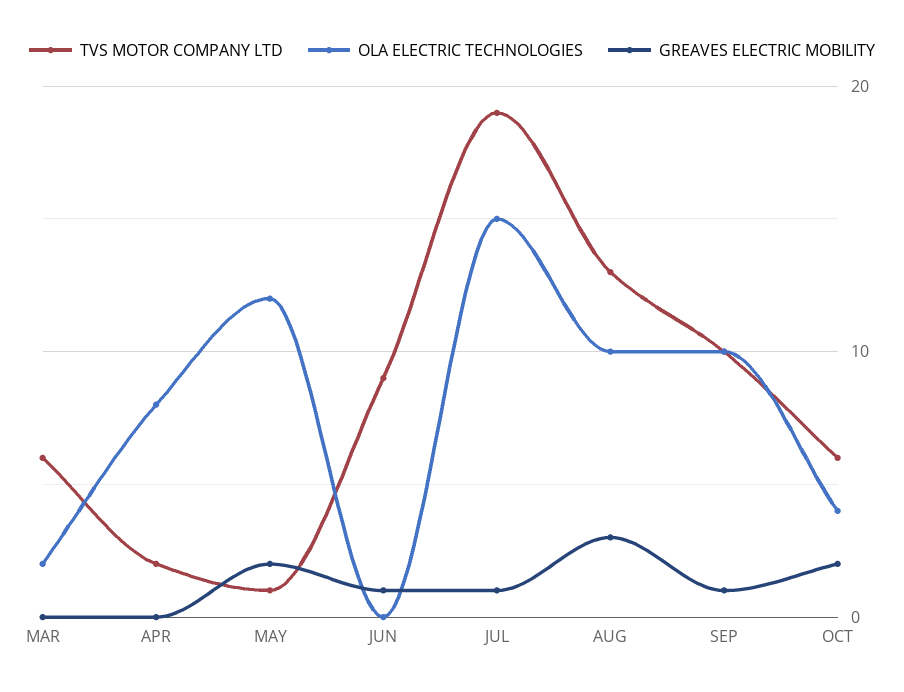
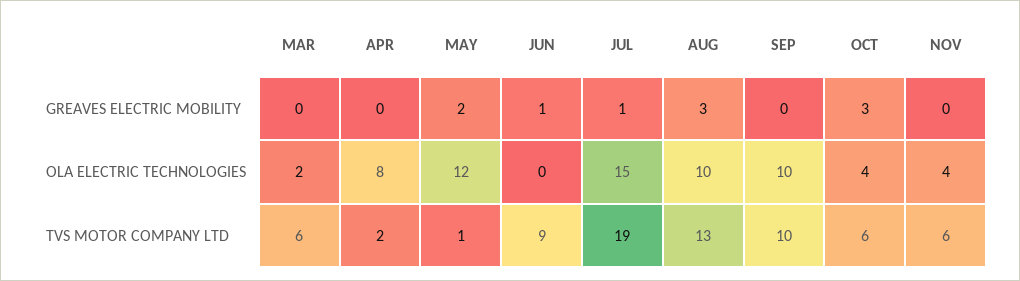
GREAVES ELECTRIC MOBILITY, SEP: 1 -> 0
GREAVES ELECTRIC MOBILITY, OCT: 2 -> 3
GREAVES ELECTRIC MOBILITY, NOV: none -> 0
OLA ELECTRIC TECHNOLOGIES, NOV: none -> 4
TVS MOTOR COMPANY LTD, NOV: none -> 6

